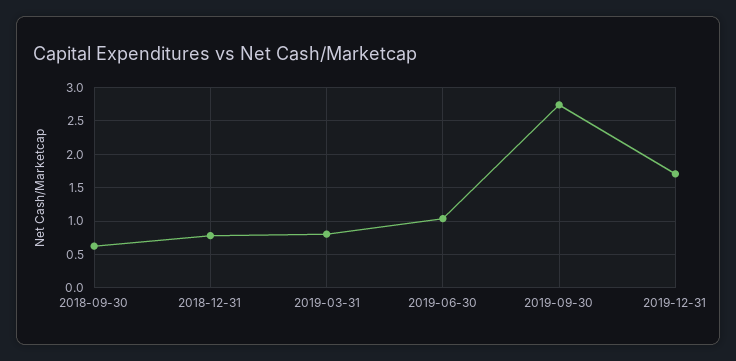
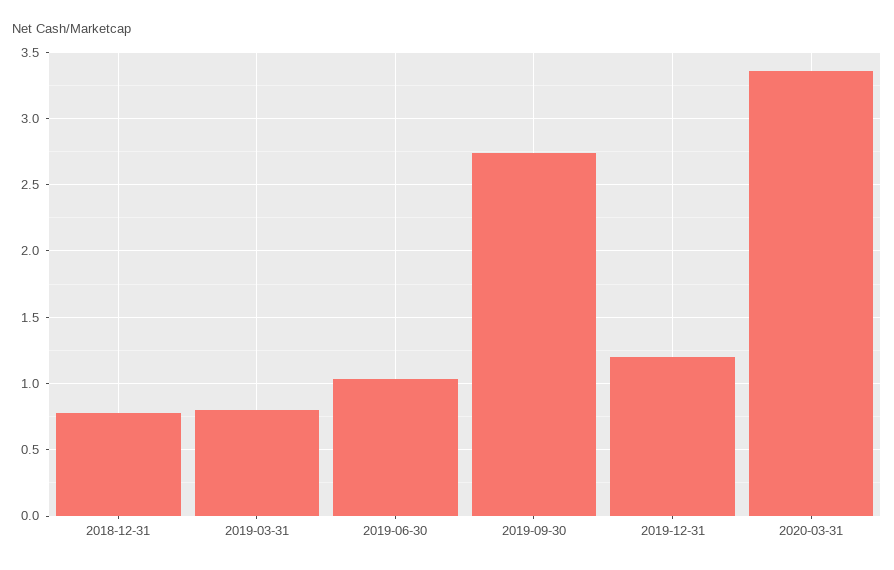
2018-09-30: 0.6 -> none
2019-12-31: 1.7 -> 1.2
2020-03-31: none -> 3.35

